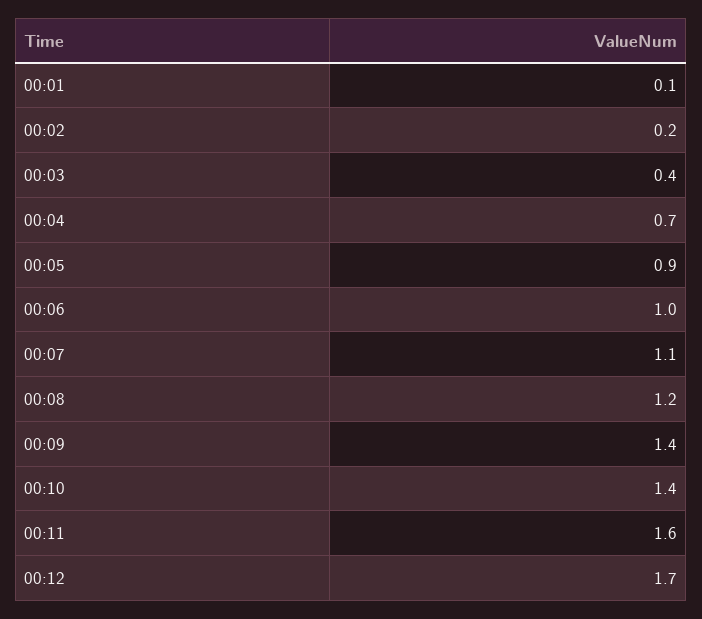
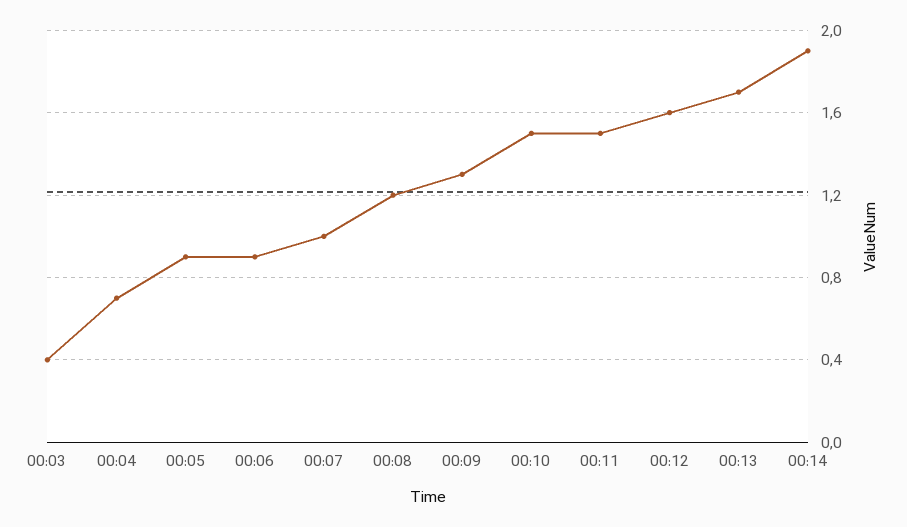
00:01: 0.1 -> none
00:02: 0.2 -> none
00:06: 1 -> 0.9
00:07: 1.1 -> 1
00:09: 1.4 -> 1.3
00:10: 1.4 -> 1.5
00:11: 1.6 -> 1.5
00:12: 1.7 -> 1.6
00:13: none -> 1.7
00:14: none -> 1.9

